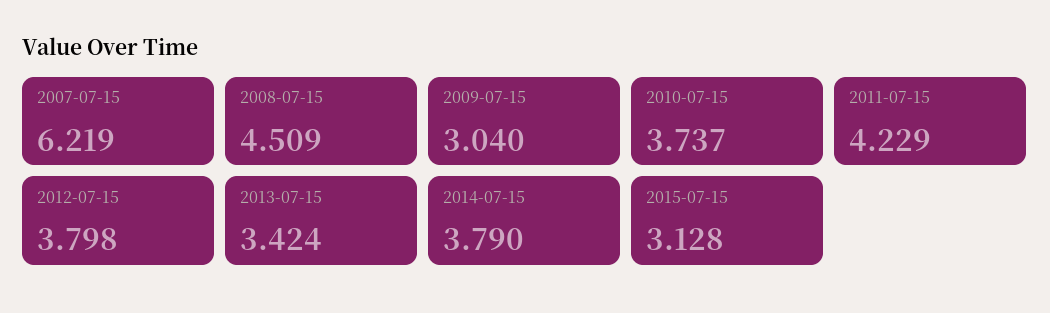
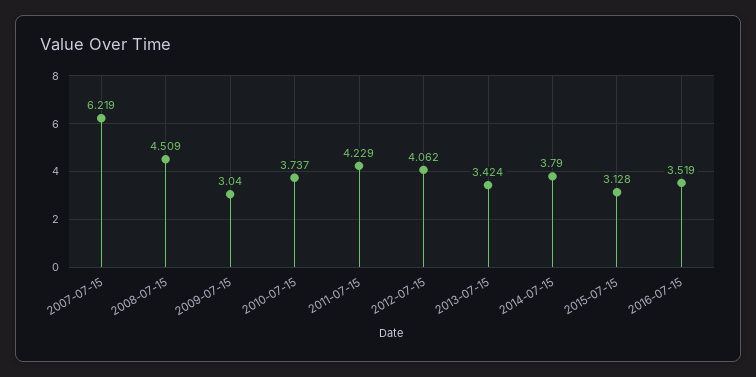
2012-07-15: 3.798 -> 4.062
2016-07-15: none -> 3.519

